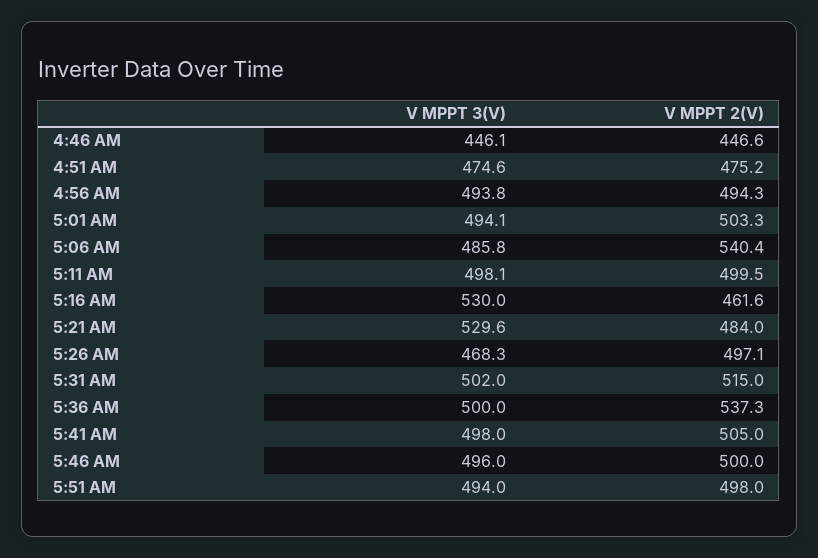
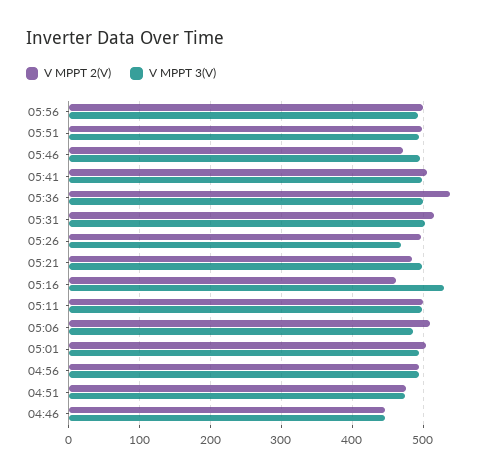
V MPPT 2(V), 5:06 AM: 540.4 -> 510
V MPPT 3(V), 5:21 AM: 529.6 -> 500
V MPPT 2(V), 5:46 AM: 500 -> 470
V MPPT 2(V), 05:56: none -> 500
V MPPT 3(V), 05:56: none -> 490

